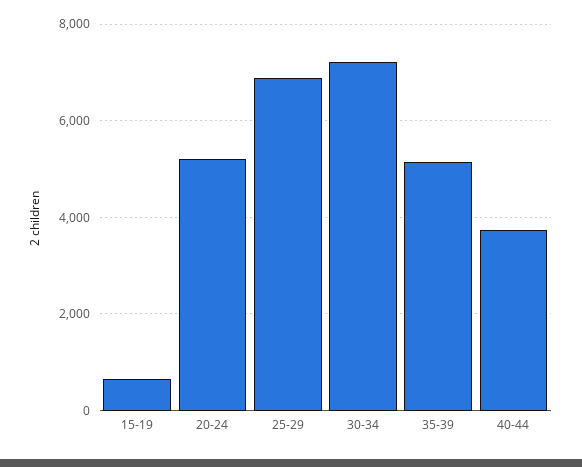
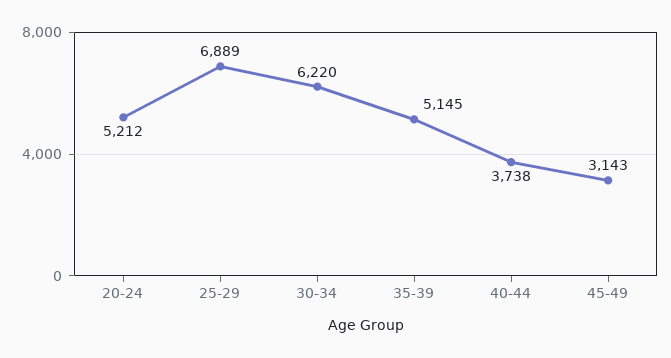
15-19: 600 -> none
30-34: 7200 -> 6220
45-49: none -> 3143

